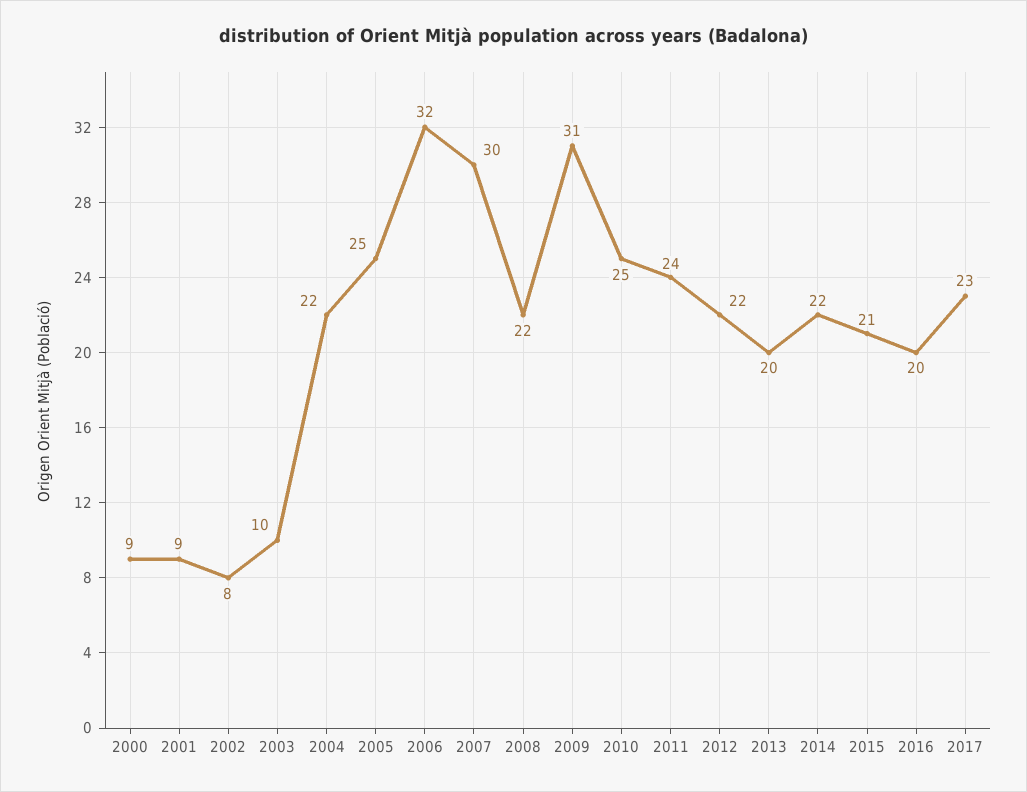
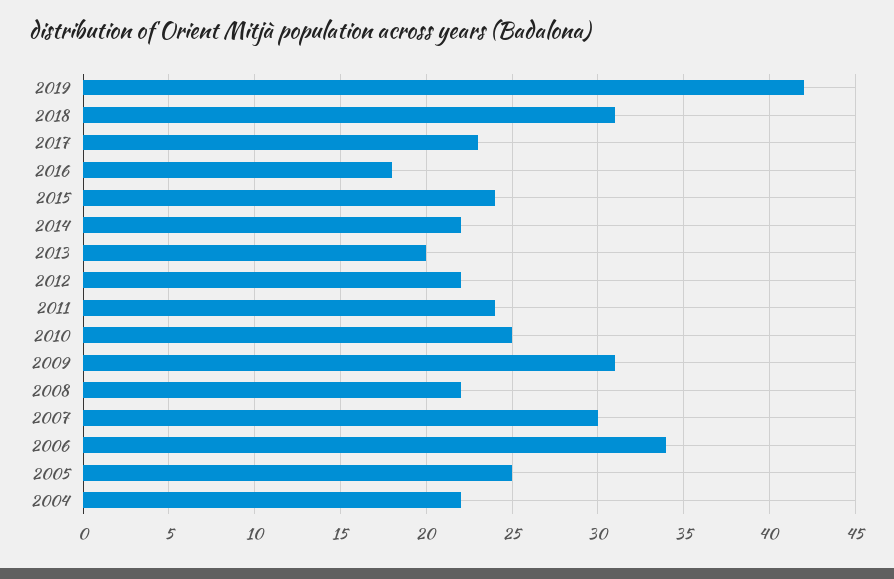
2000: 9 -> none
2001: 9 -> none
2002: 8 -> none
2003: 10 -> none
2006: 32 -> 34
2015: 21 -> 24
2016: 20 -> 18
2019: none -> 42
2018: none -> 31

